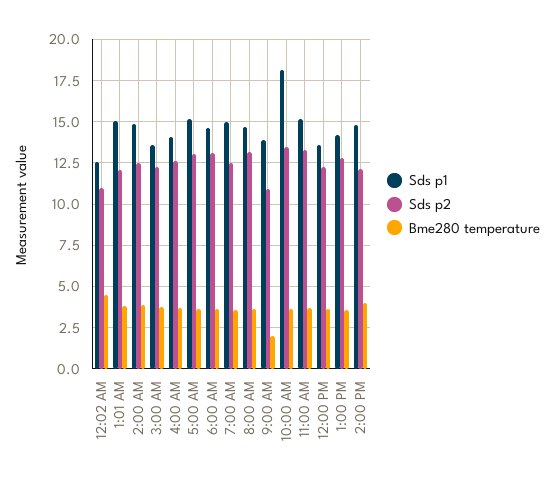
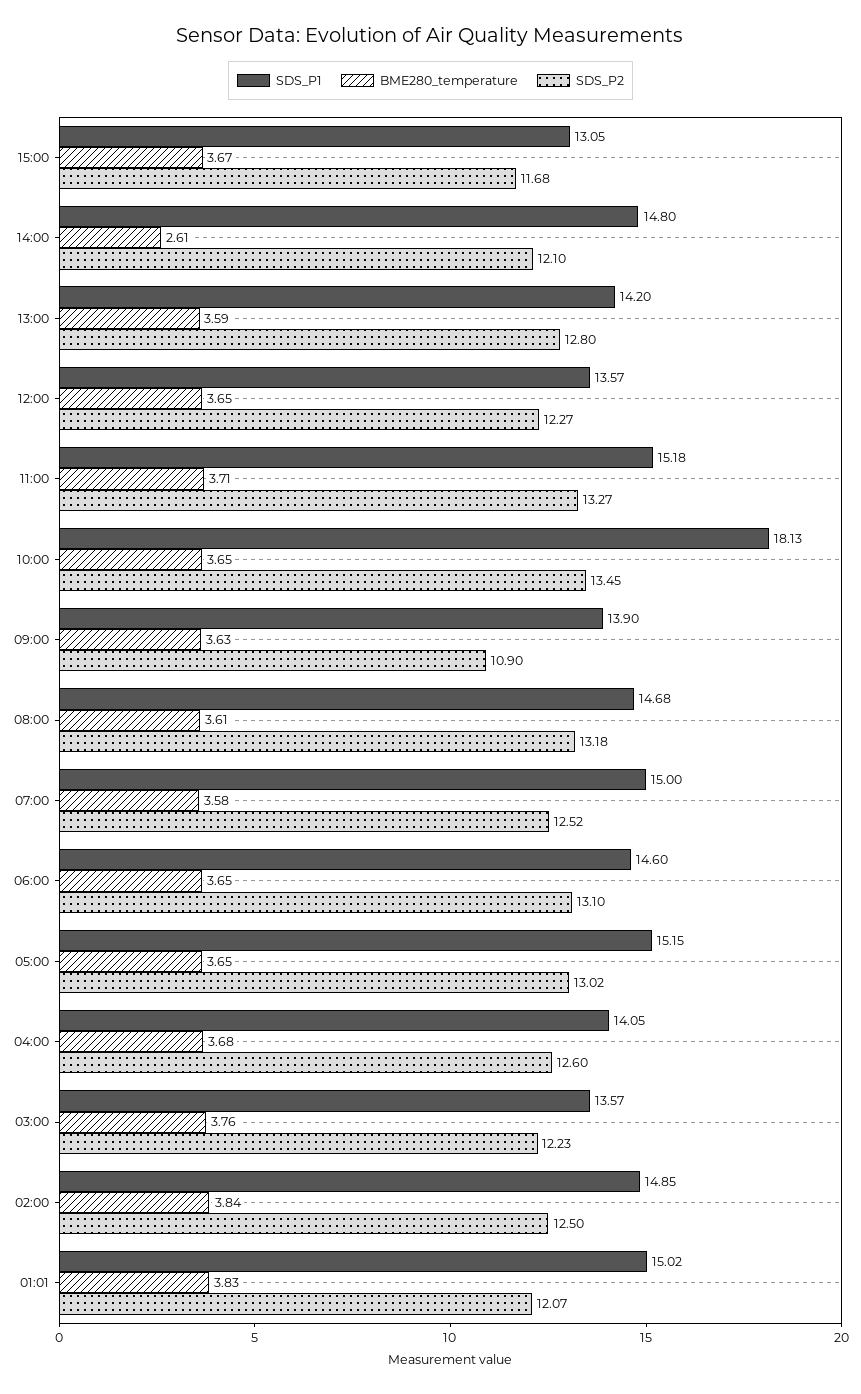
Sds p1, 12:02 AM: 12.5 -> none
Sds p2, 12:02 AM: 11 -> none
Bme280 temperature, 12:02 AM: 4.5 -> none
Bme280 temperature, 9:00 AM: 2 -> 3.63
Bme280 temperature, 2:00 PM: 4 -> 2.61
Sds p1, 15:00: none -> 13.05
Bme280 temperature, 15:00: none -> 3.67
Sds p2, 15:00: none -> 11.68

